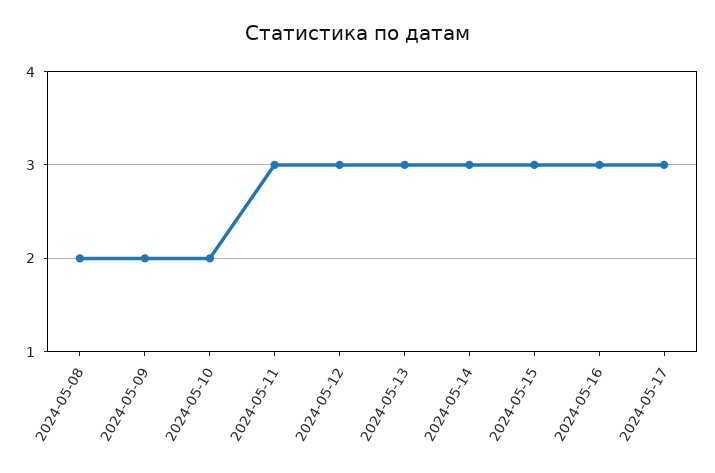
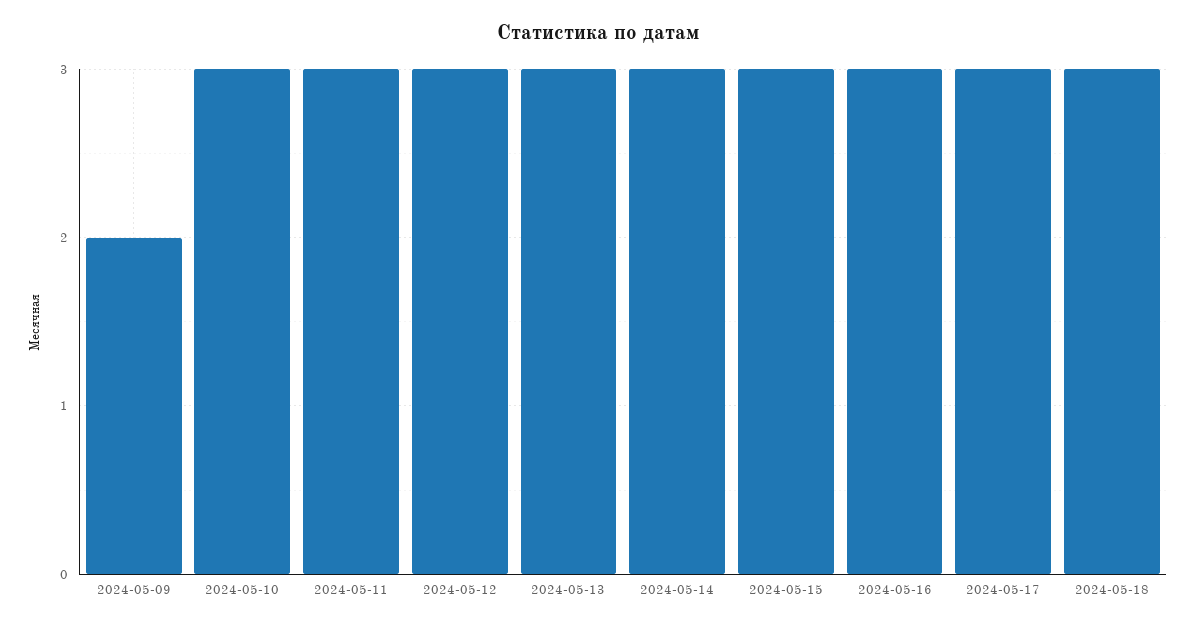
2024-05-08: 2 -> none
2024-05-10: 2 -> 3
2024-05-18: none -> 3

